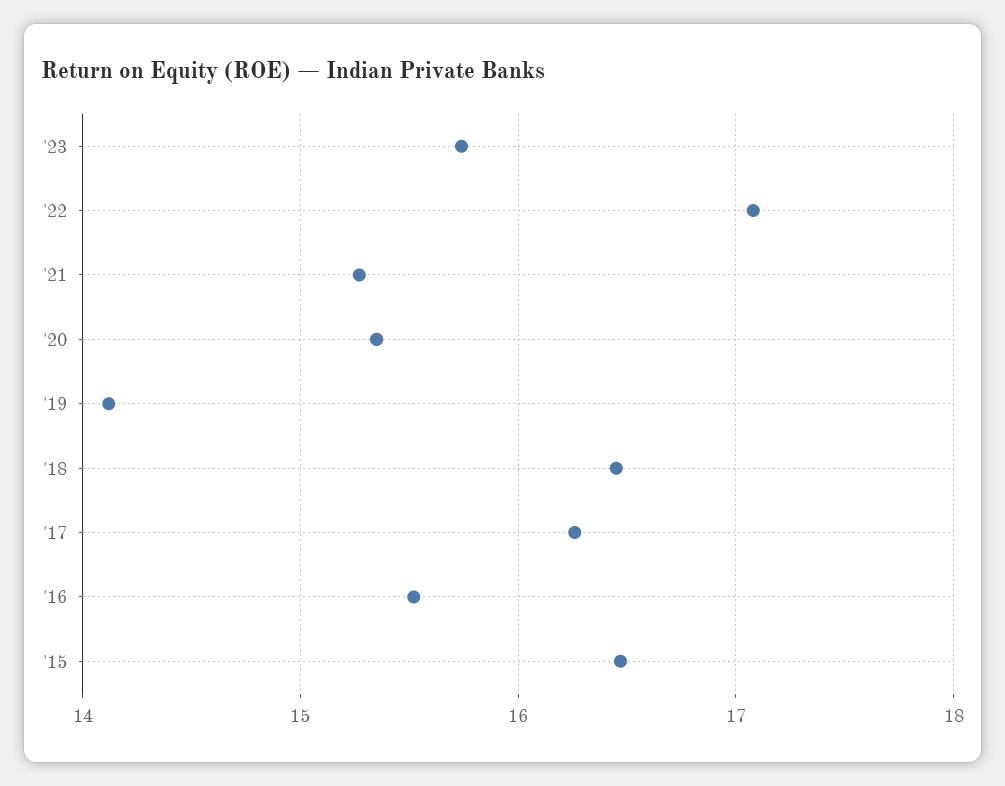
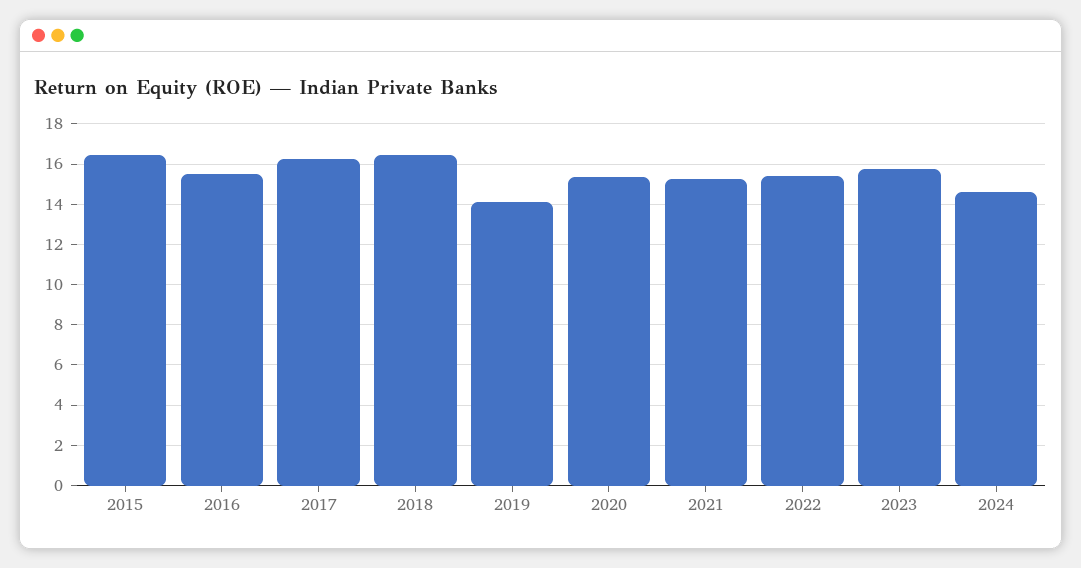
'22: 17.1 -> 15.5
2024: none -> 14.5

